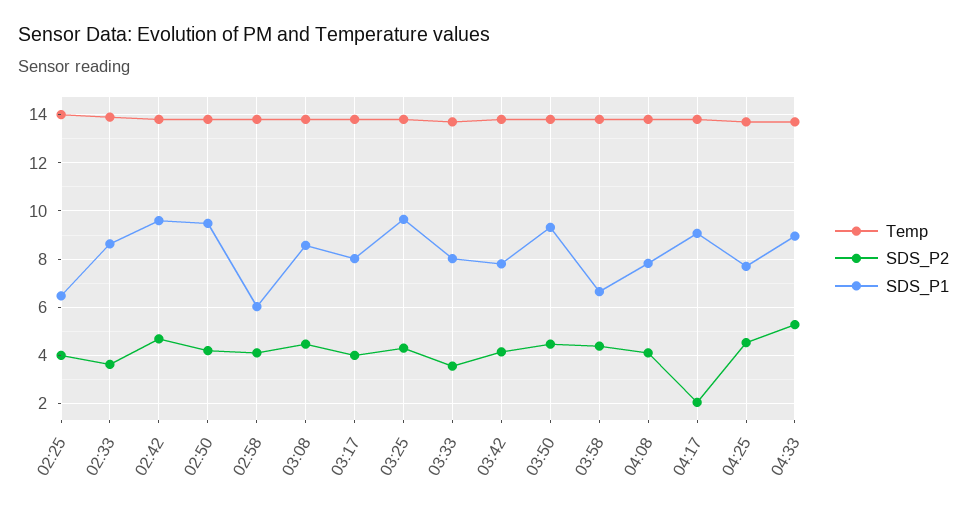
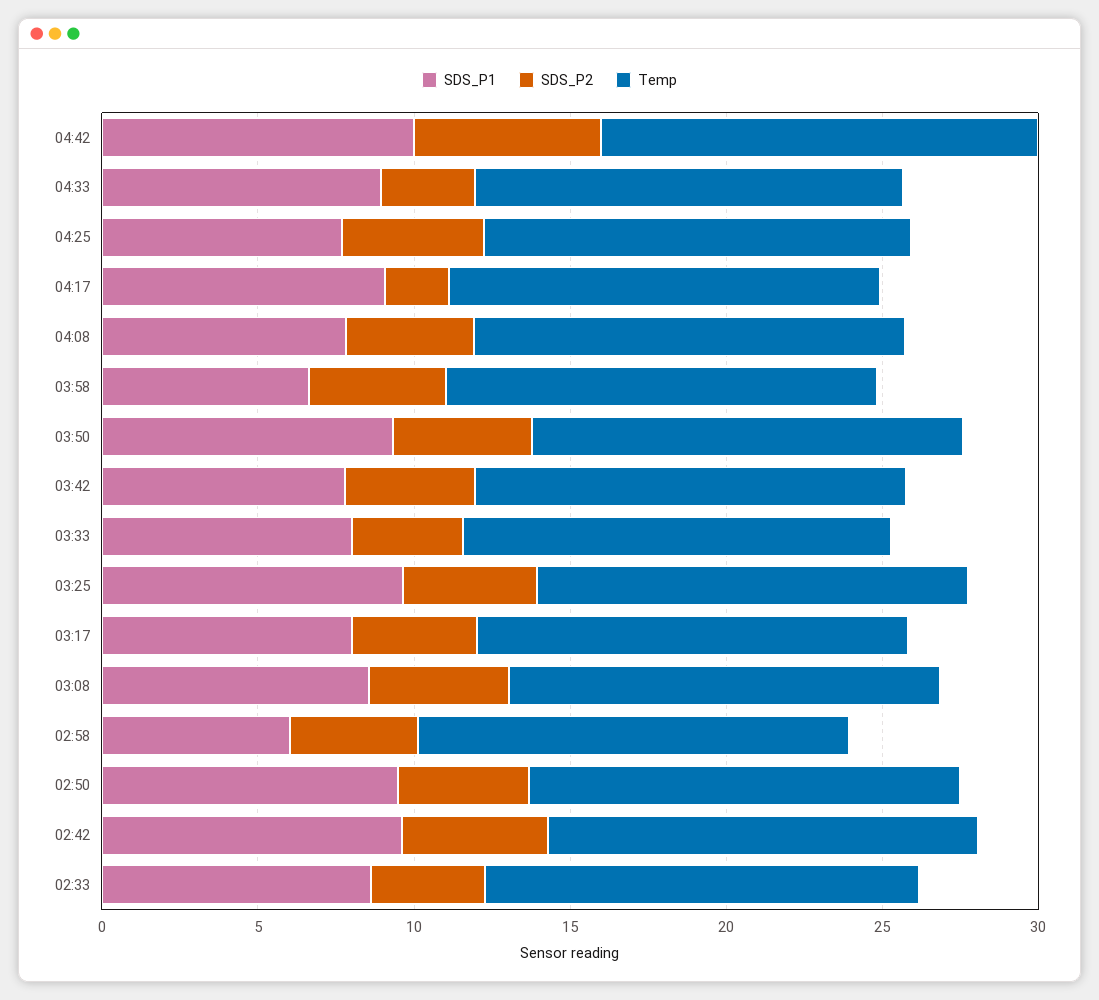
Temp, 02:25: 14 -> none
SDS_P2, 02:25: 4 -> none
SDS_P1, 02:25: 6.5 -> none
SDS_P2, 04:33: 5.25 -> 3
SDS_P1, 04:42: none -> 10
SDS_P2, 04:42: none -> 6
Temp, 04:42: none -> 14

